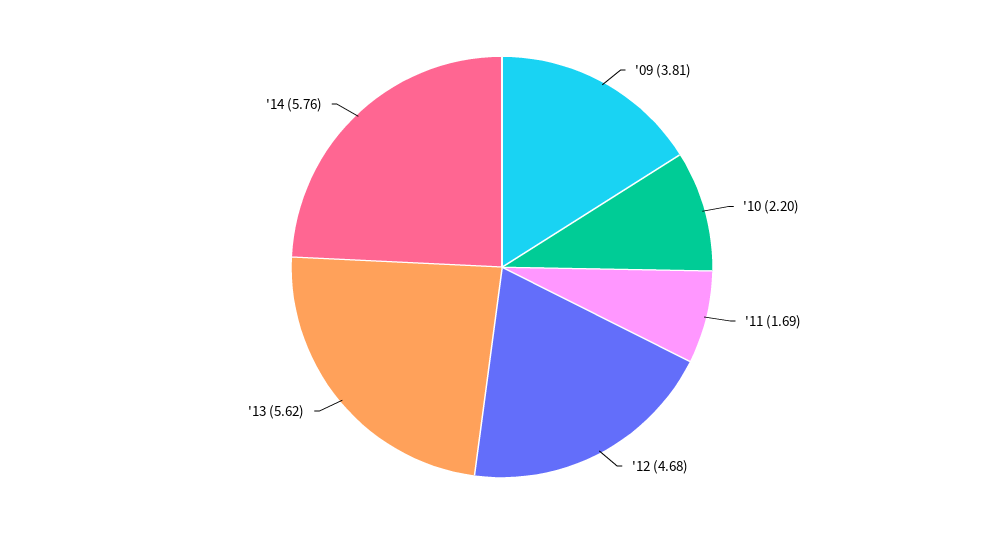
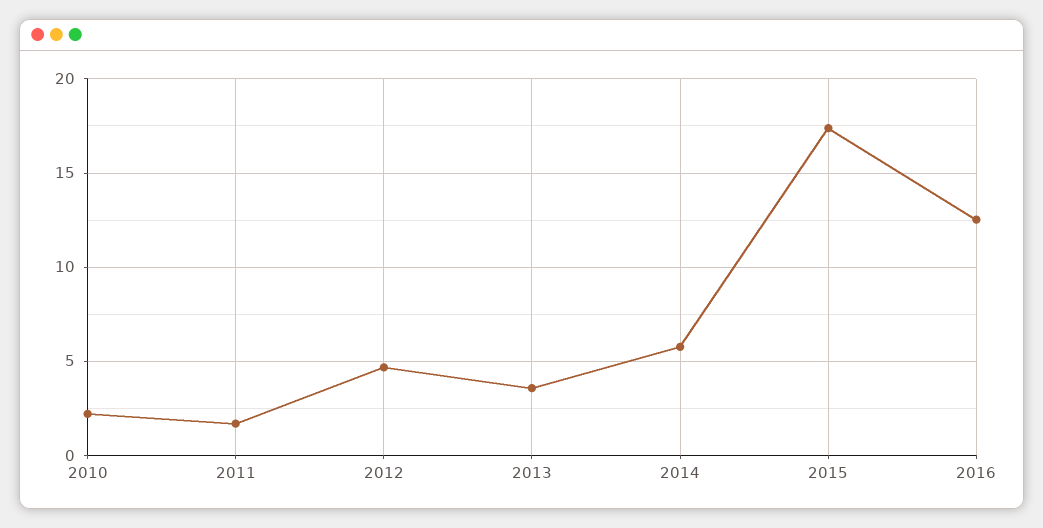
'09: 3.81 -> none
'13: 5.62 -> 3.5
2015: none -> 17.5
2016: none -> 12.5

